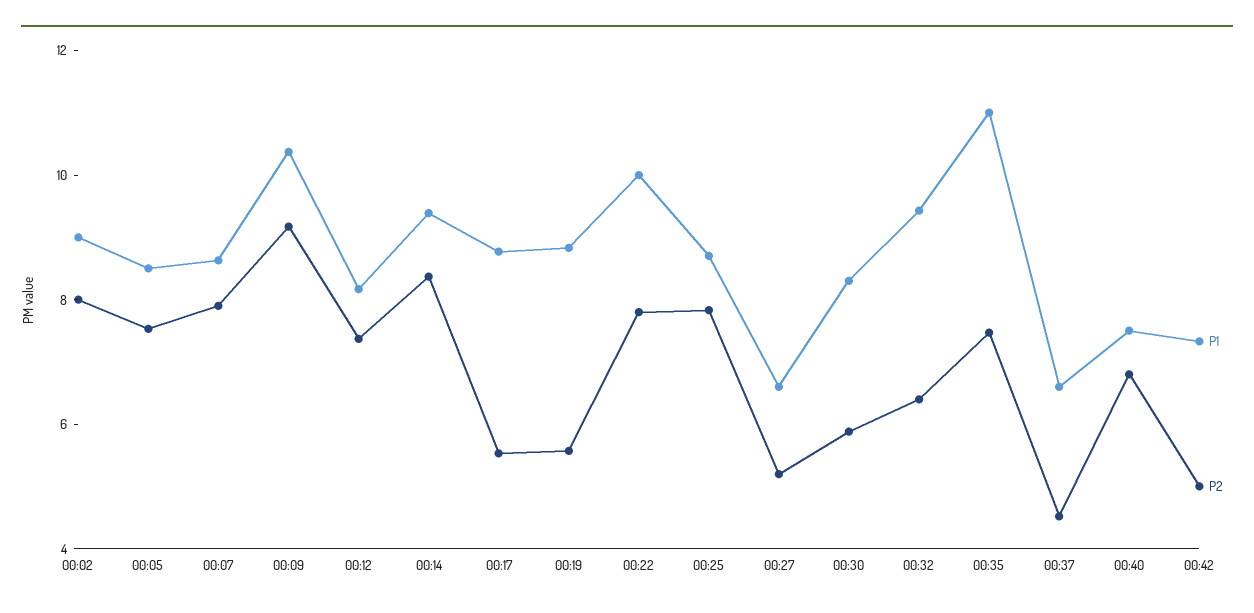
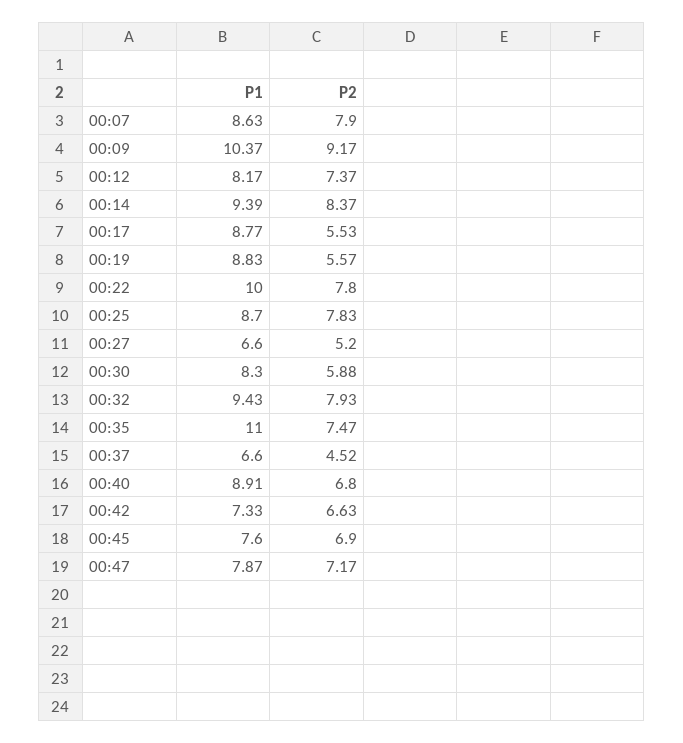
P1, 00:02: 9 -> none
P2, 00:02: 8 -> none
P1, 00:05: 8.5 -> none
P2, 00:05: 7.5 -> none
P2, 00:32: 6.5 -> 7.93
P1, 00:40: 7.5 -> 8.91
P2, 00:42: 5 -> 6.63
P1, 00:45: none -> 7.6
P2, 00:45: none -> 6.9
P1, 00:47: none -> 7.87
P2, 00:47: none -> 7.17

